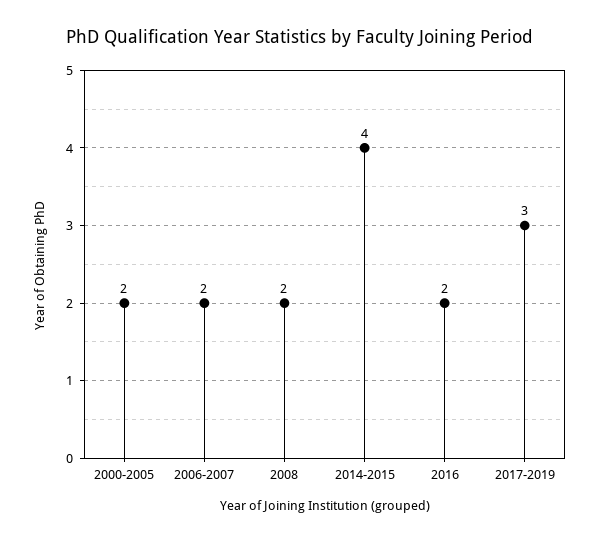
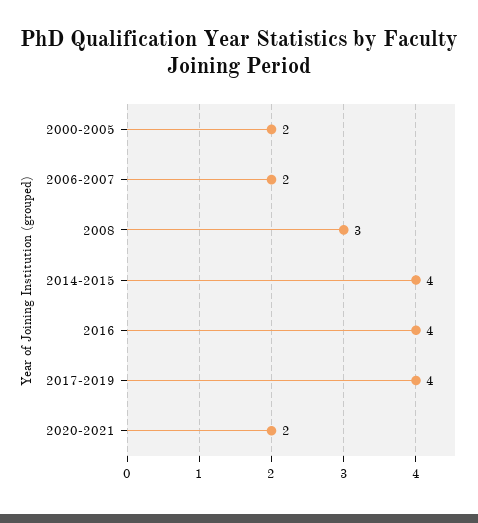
2008: 2 -> 3
2016: 2 -> 4
2017-2019: 3 -> 4
2020-2021: none -> 2

